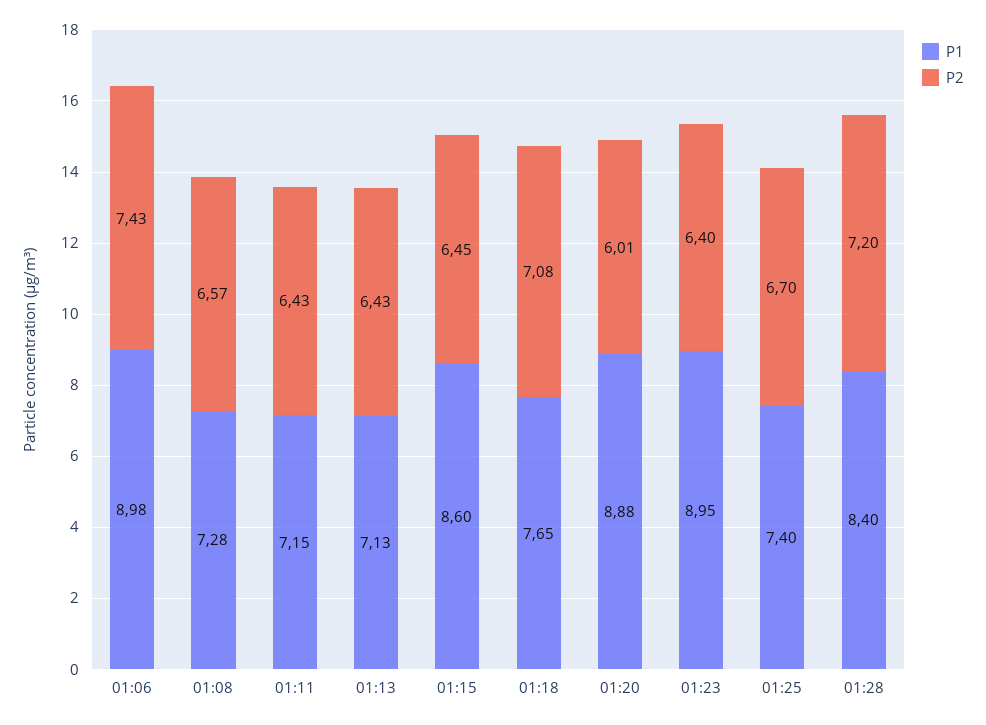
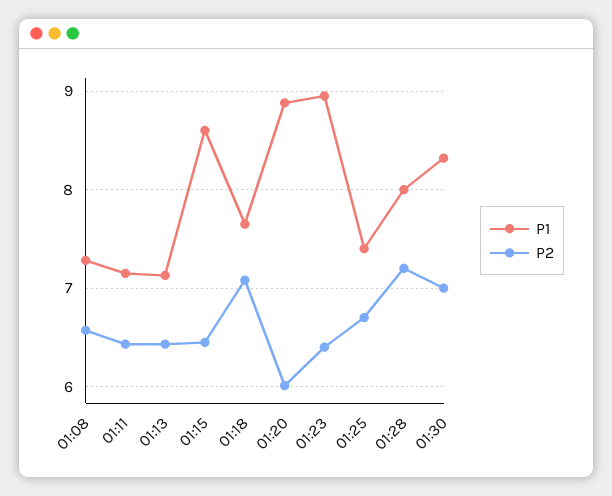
P1, 01:06: 8.98 -> none
P2, 01:06: 7.43 -> none
P1, 01:28: 8.4 -> 8
P1, 01:30: none -> 8.3
P2, 01:30: none -> 7

